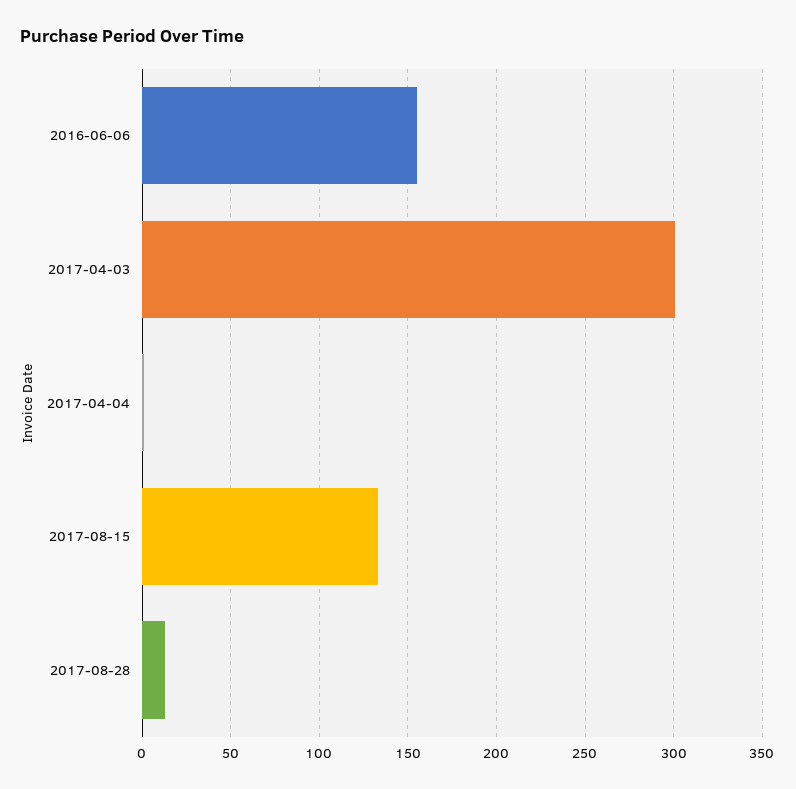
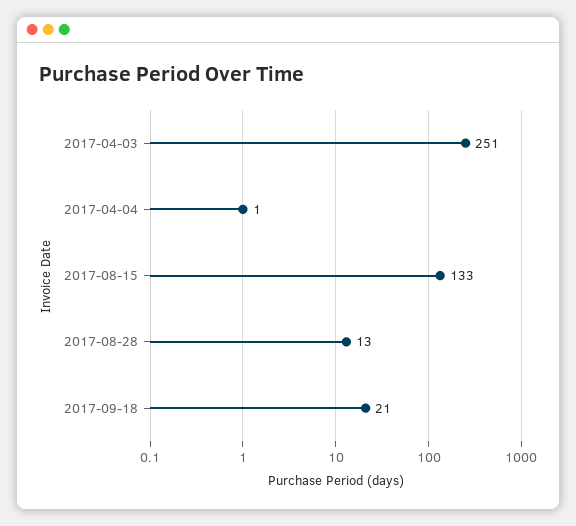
2016-06-06: 155 -> none
2017-04-03: 300 -> 251
2017-09-18: none -> 21

